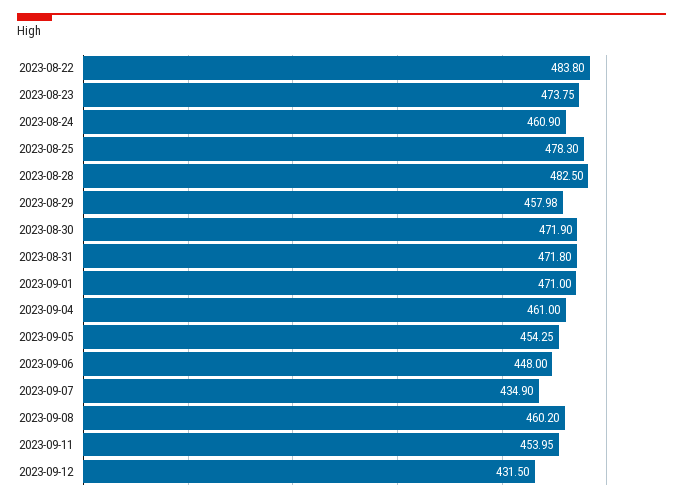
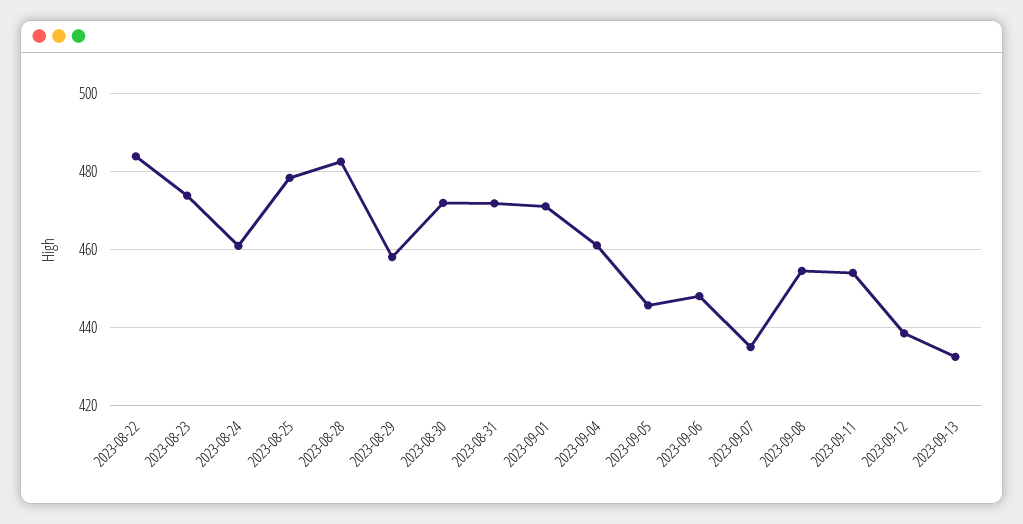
2023-09-05: 454.25 -> 446
2023-09-08: 460.2 -> 454
2023-09-12: 431.5 -> 438
2023-09-13: none -> 432

